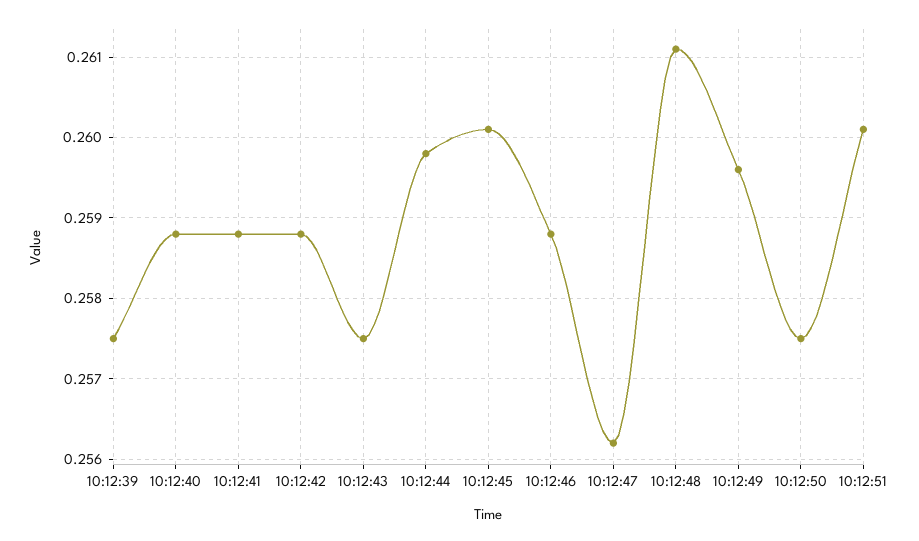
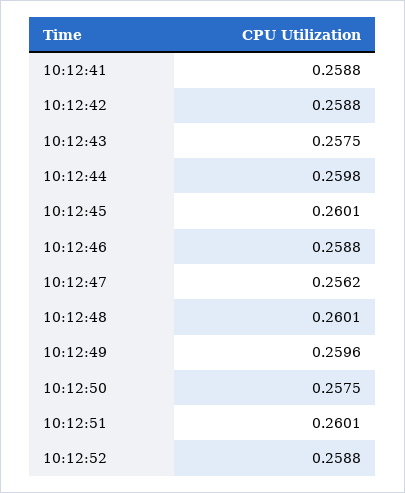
10:12:39: 0.2575 -> none
10:12:40: 0.2588 -> none
10:12:48: 0.2611 -> 0.2601
10:12:52: none -> 0.2588

